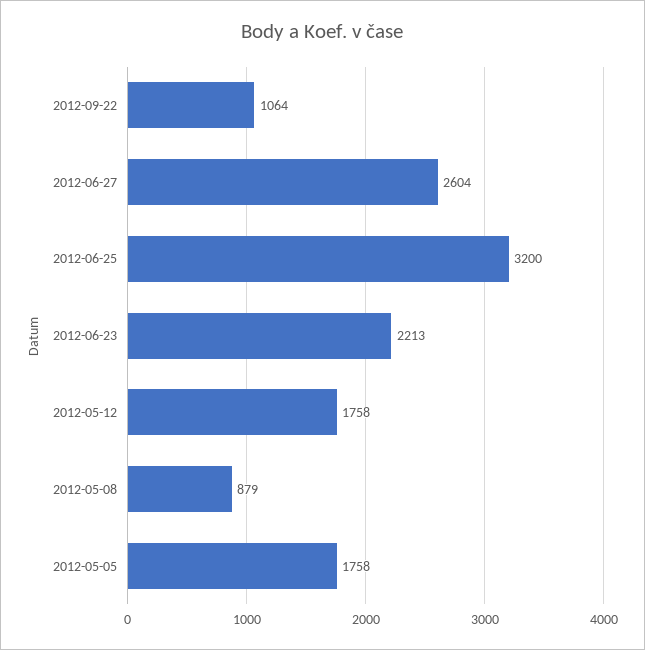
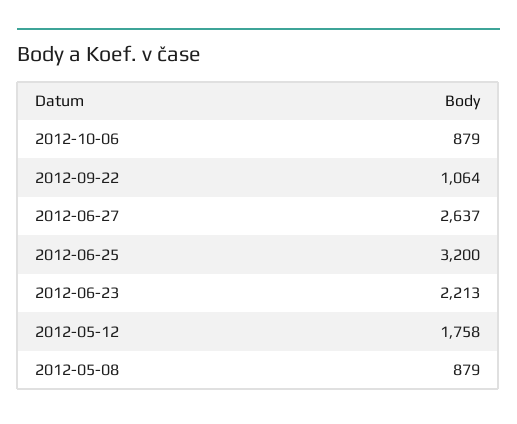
2012-06-27: 2604 -> 2637
2012-05-05: 1758 -> none
2012-10-06: none -> 879

